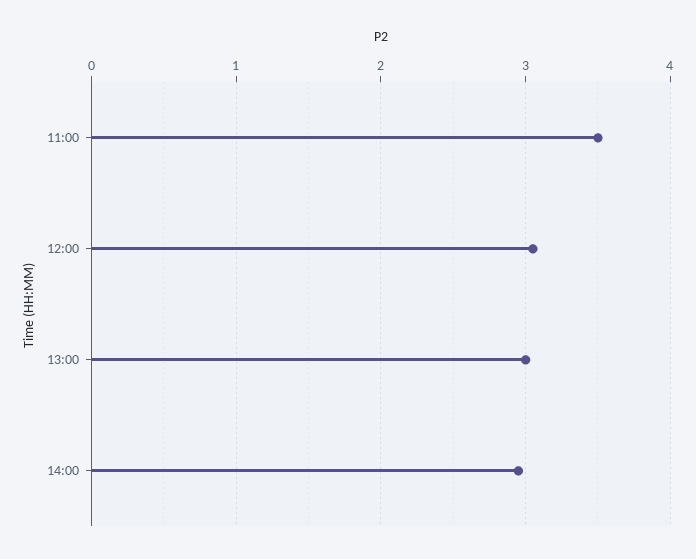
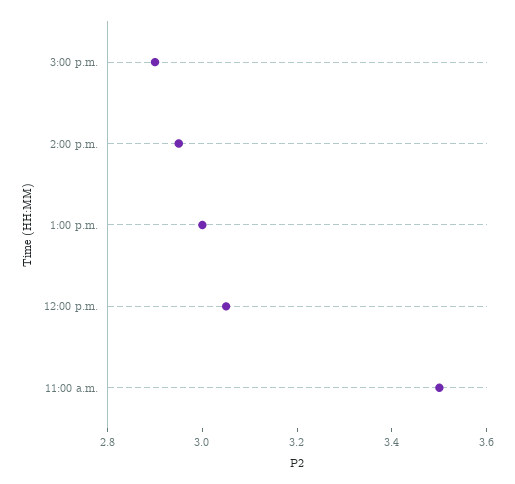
3:00 p.m.: none -> 2.9

